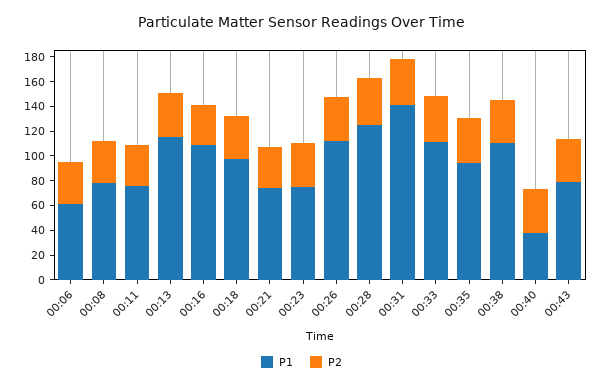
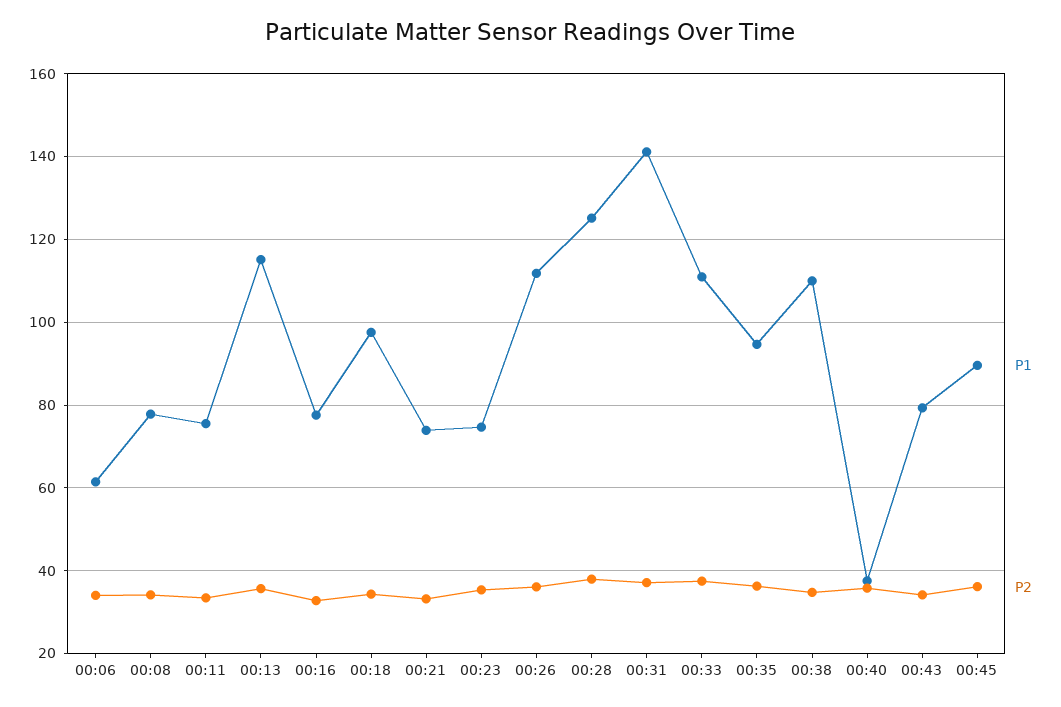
P1, 00:16: 110 -> 78
P1, 00:45: none -> 90
P2, 00:45: none -> 36

